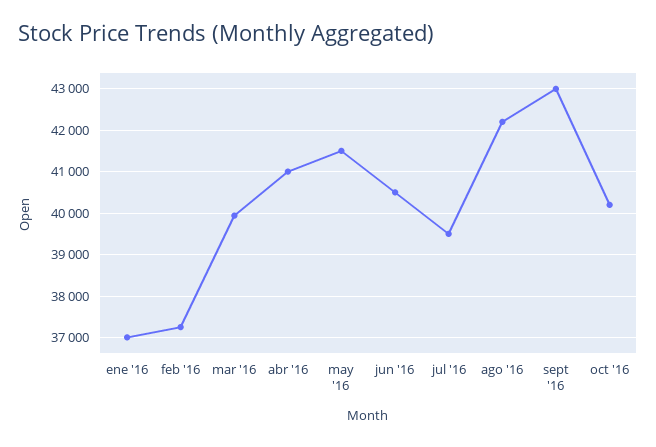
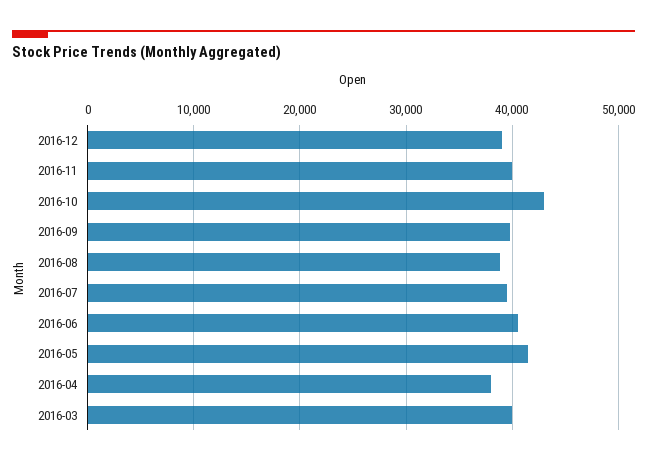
ene '16: 37000 -> none
feb '16: 37200 -> none
abr '16: 41000 -> 38000
ago '16: 42200 -> 39000
sept '16: 43000 -> 40000
oct '16: 40200 -> 43000
2016-12: none -> 39000
2016-11: none -> 40000

